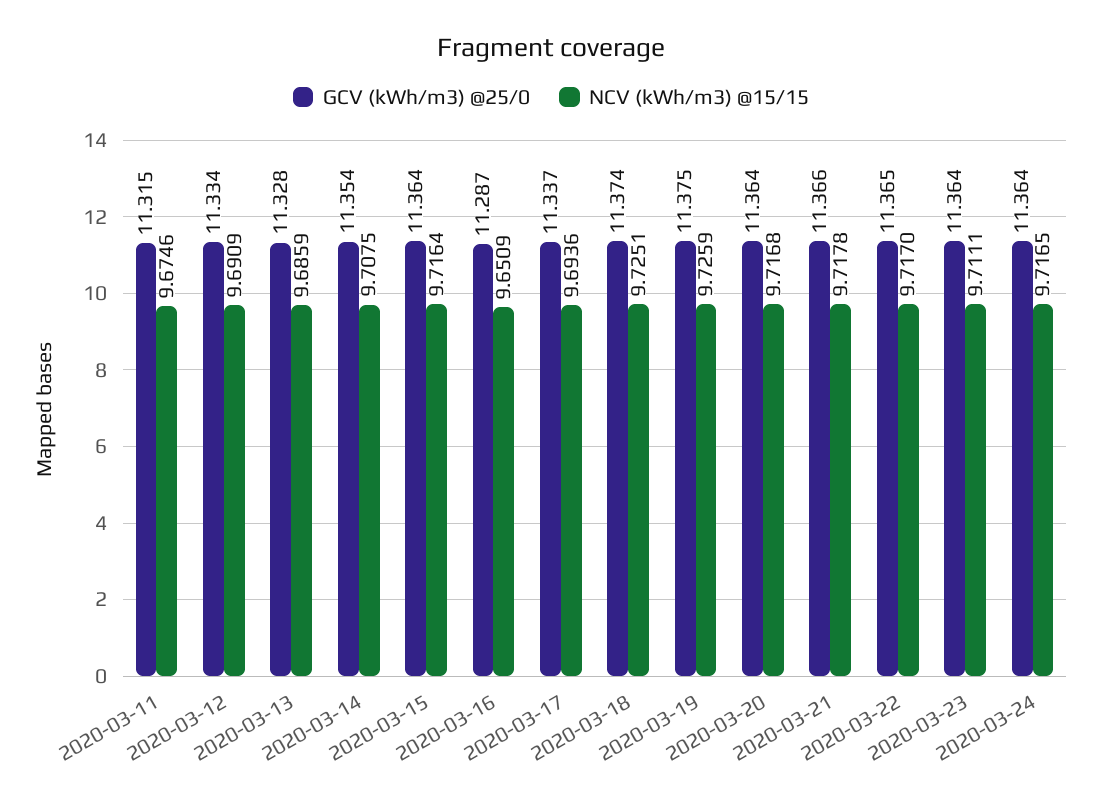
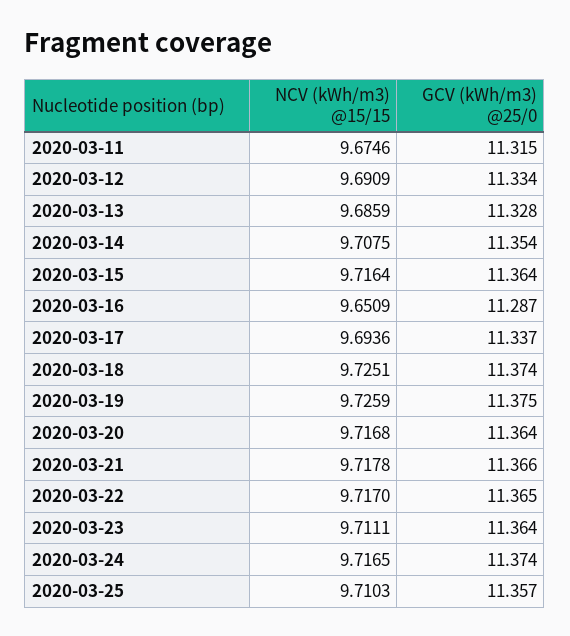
GCV (kWh/m3) @25/0, 2020-03-24: 11.364 -> 11.374
NCV (kWh/m3) @15/15, 2020-03-25: none -> 9.7103
GCV (kWh/m3) @25/0, 2020-03-25: none -> 11.357

